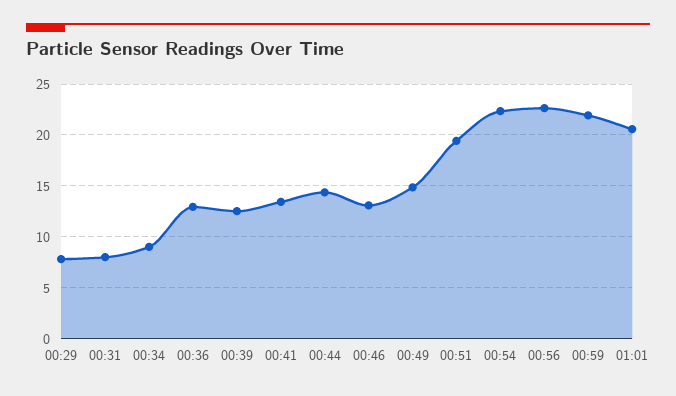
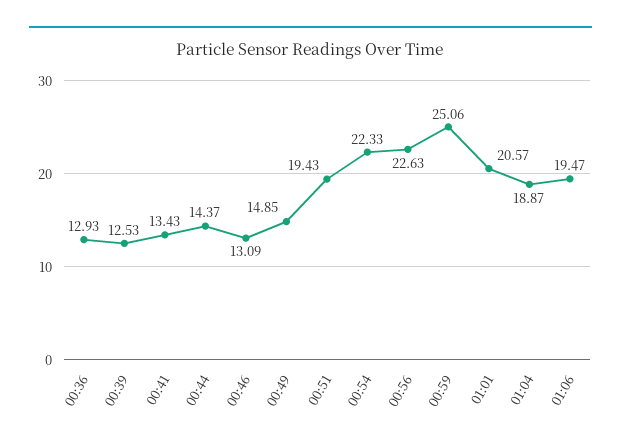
00:29: 8 -> none
00:31: 8 -> none
00:34: 9 -> none
00:59: 22 -> 25.06
01:04: none -> 18.87
01:06: none -> 19.47

